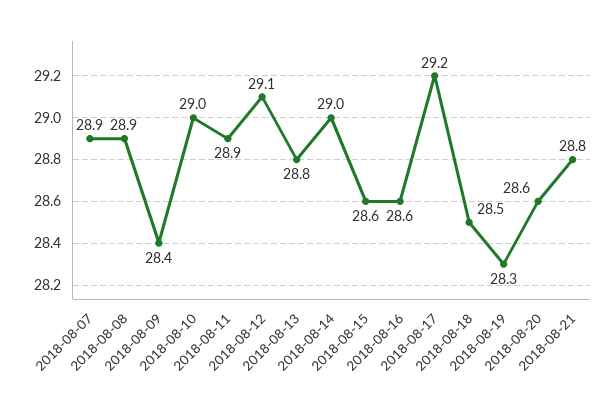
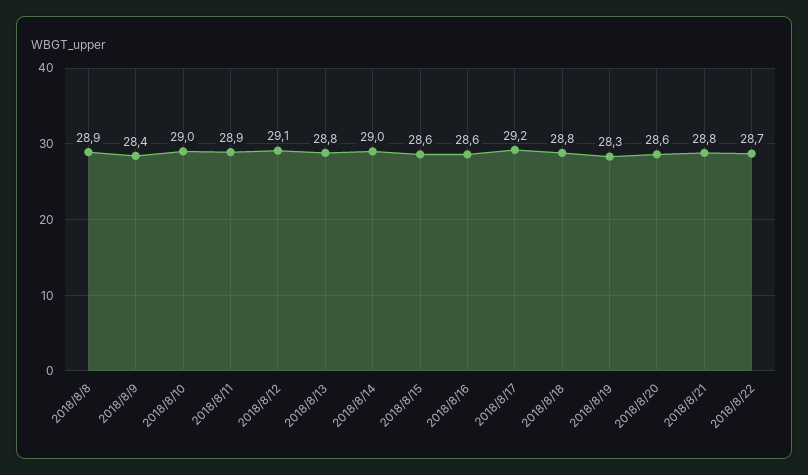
2018-08-07: 28.9 -> none
2018-08-18: 28.5 -> 28.8
2018/8/22: none -> 28.7

